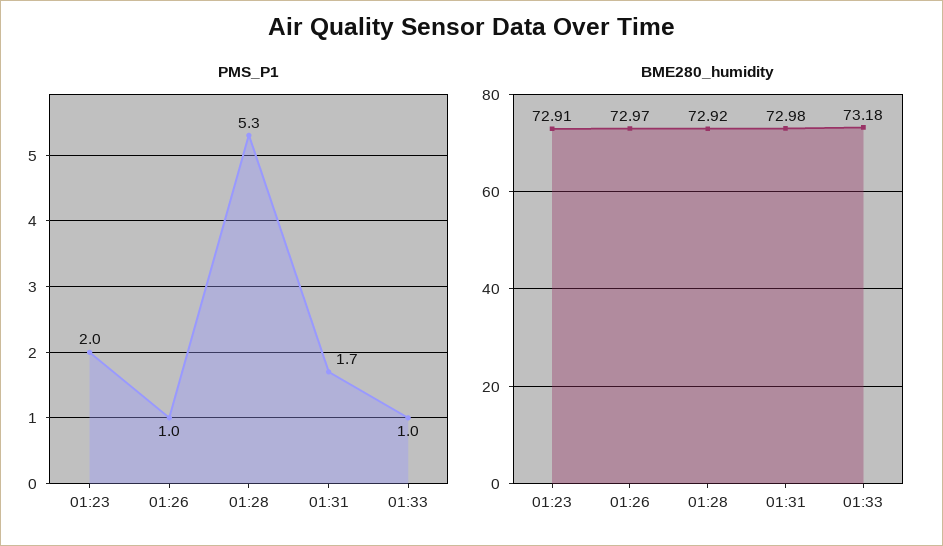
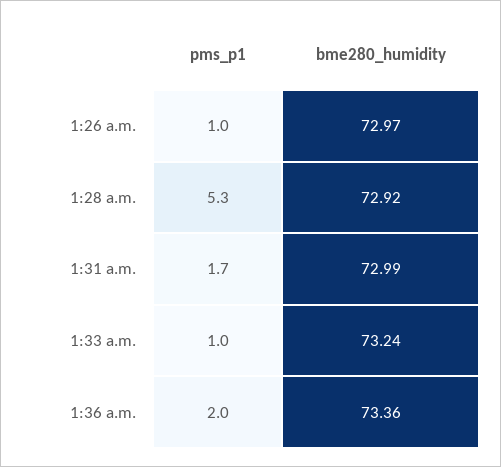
PMS_P1, 01:23: 2 -> none
BME280_humidity, 01:23: 72.91 -> none
BME280_humidity, 01:31: 72.98 -> 72.99
BME280_humidity, 01:33: 73.18 -> 73.24
PMS_P1, 1:36 a.m.: none -> 2
BME280_humidity, 1:36 a.m.: none -> 73.36

